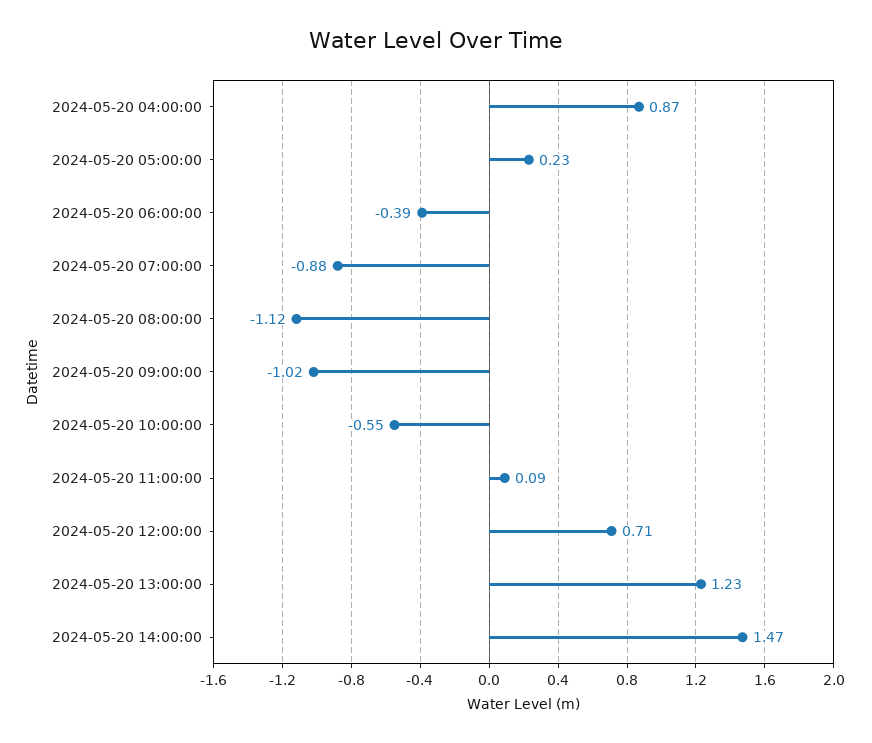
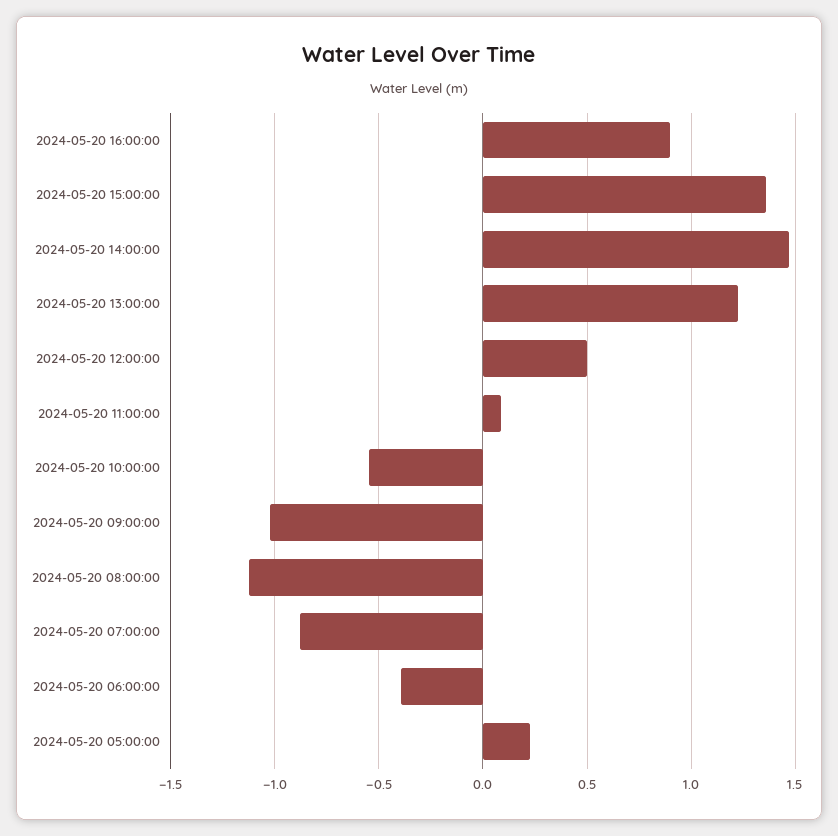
2024-05-20 04:00:00: 0.87 -> none
2024-05-20 12:00:00: 0.71 -> 0.5
2024-05-20 16:00:00: none -> 0.9
2024-05-20 15:00:00: none -> 1.35

